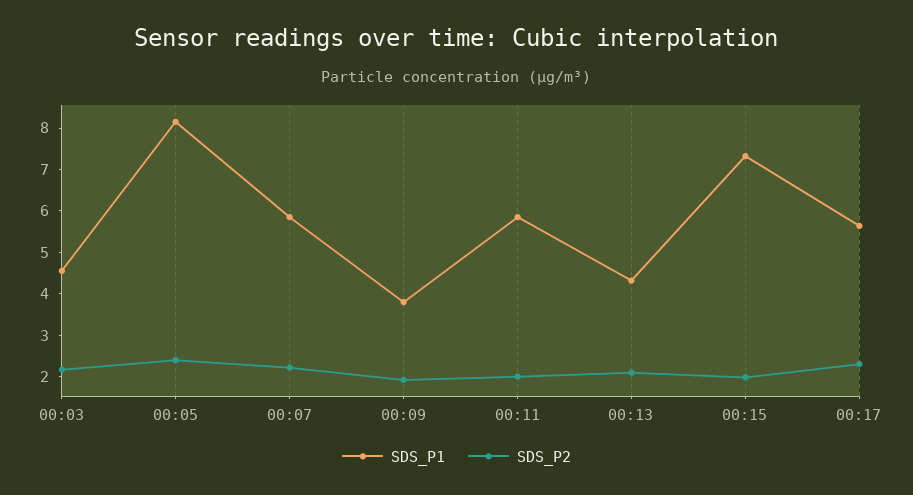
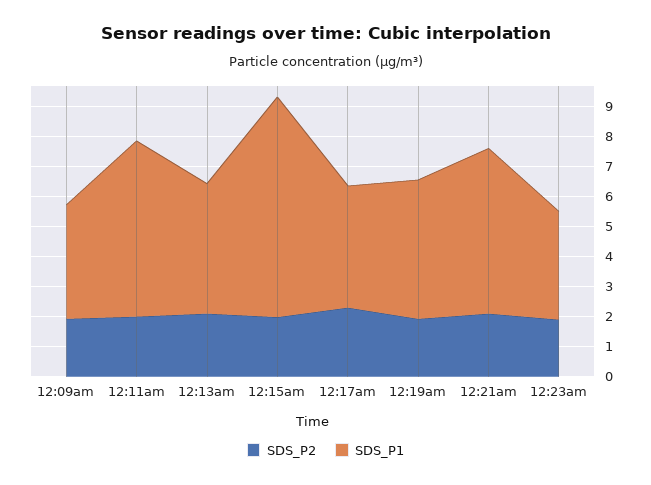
SDS_P1, 00:03: 4.6 -> none
SDS_P2, 00:03: 2.2 -> none
SDS_P1, 00:05: 8.2 -> none
SDS_P2, 00:05: 2.4 -> none
SDS_P1, 00:07: 5.8 -> none
SDS_P2, 00:07: 2.2 -> none
SDS_P1, 00:17: 5.6 -> 4
SDS_P2, 12:19am: none -> 2
SDS_P1, 12:19am: none -> 4.5
SDS_P2, 12:21am: none -> 2
SDS_P1, 12:21am: none -> 5.5
SDS_P2, 12:23am: none -> 2
SDS_P1, 12:23am: none -> 3.5

